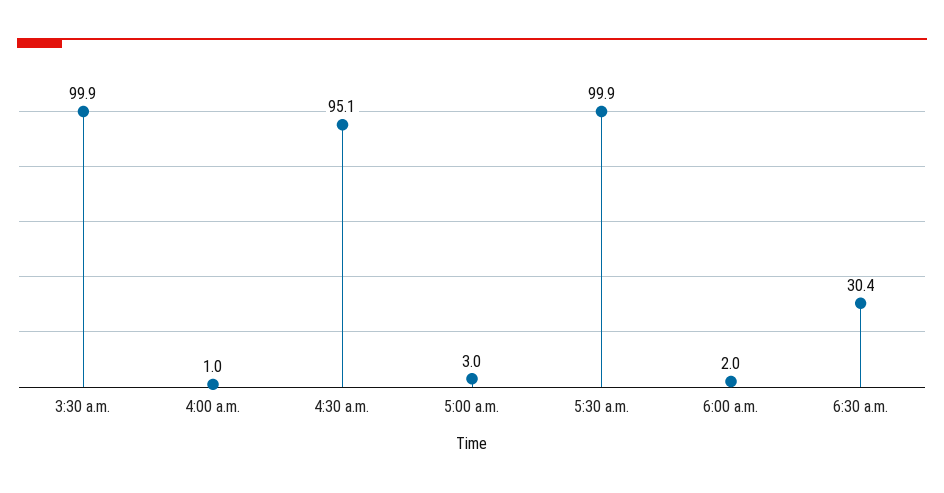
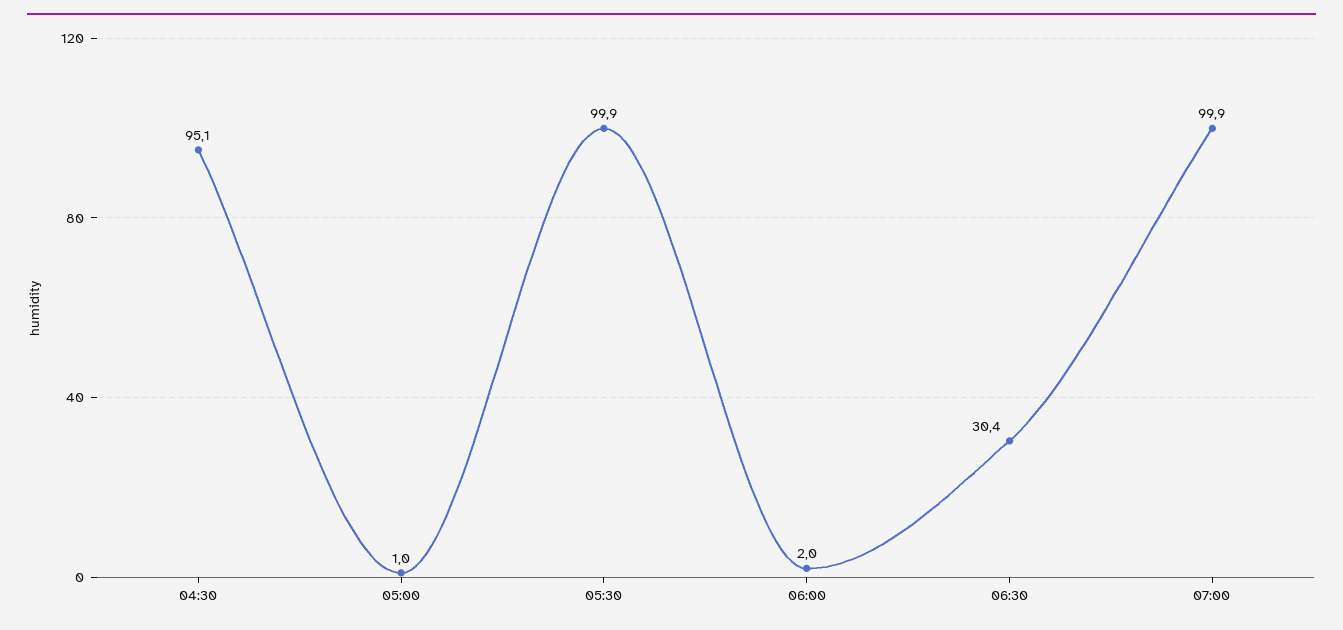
3:30 a.m.: 99.9 -> none
4:00 a.m.: 1 -> none
5:00 a.m.: 3 -> 1
07:00: none -> 99.9

